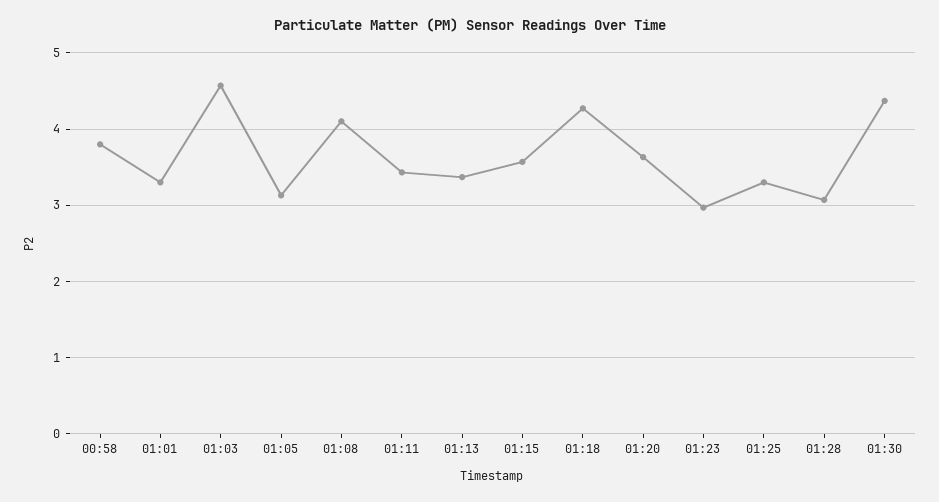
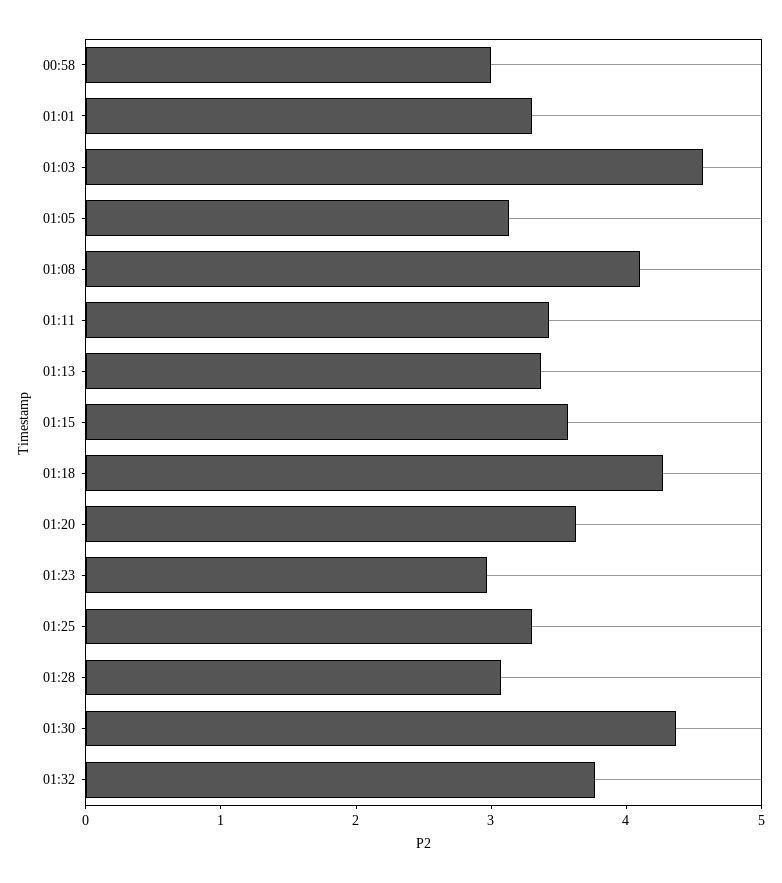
00:58: 3.8 -> 3
01:32: none -> 3.8

